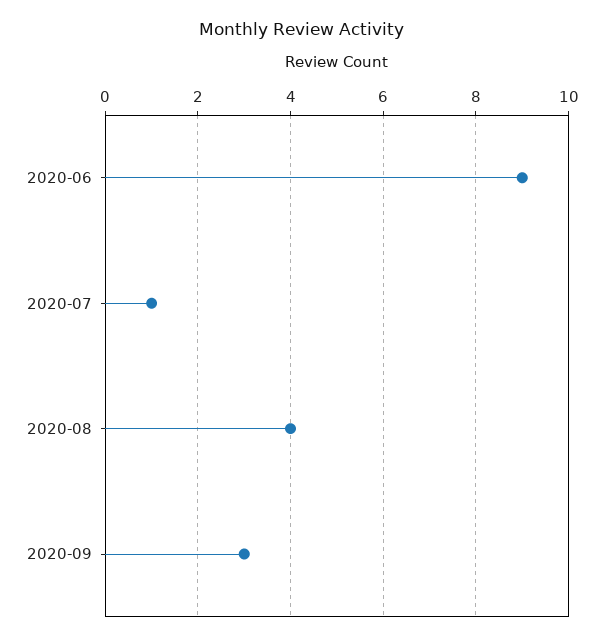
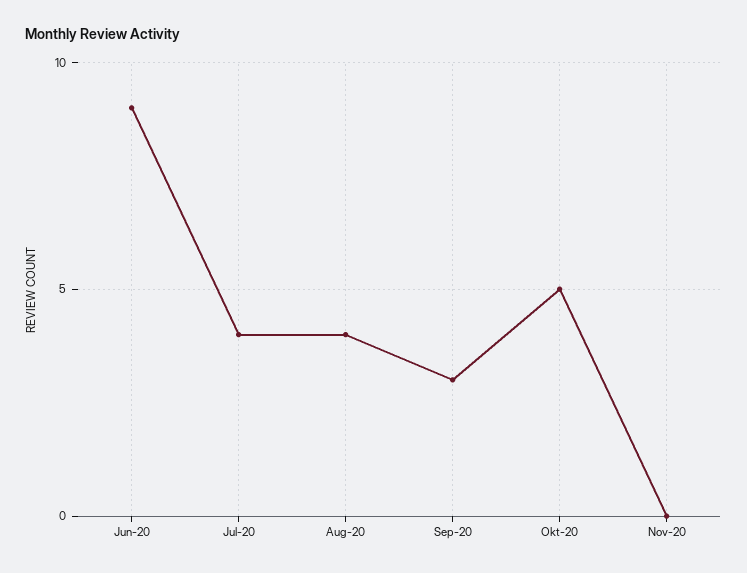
2020-07: 1 -> 4
Okt-20: none -> 5
Nov-20: none -> 0

